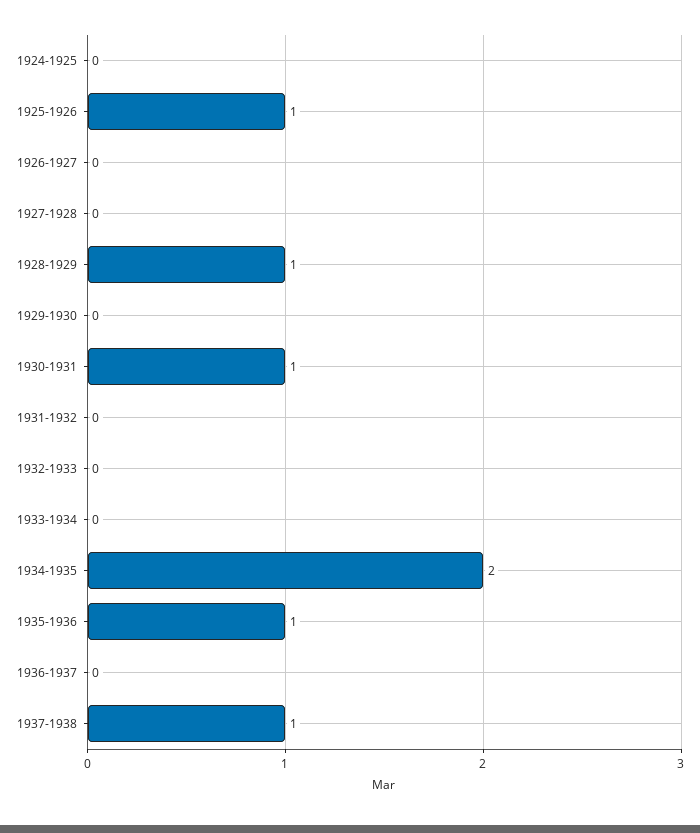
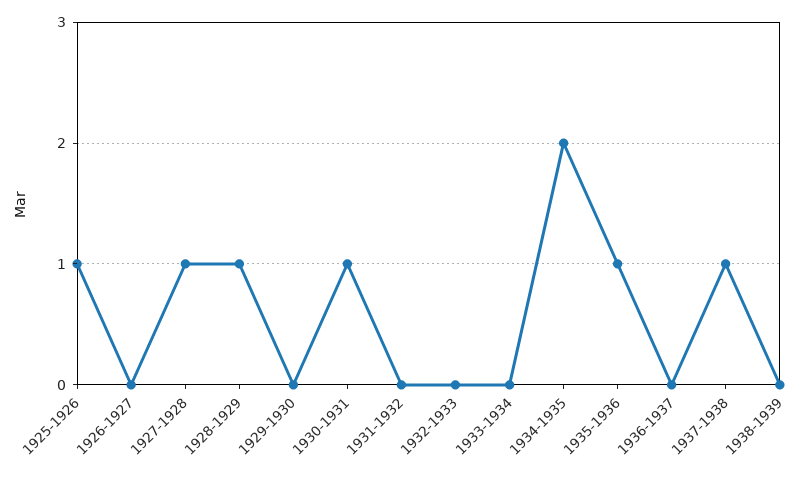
1924-1925: 0 -> none
1927-1928: 0 -> 1
1938-1939: none -> 0

